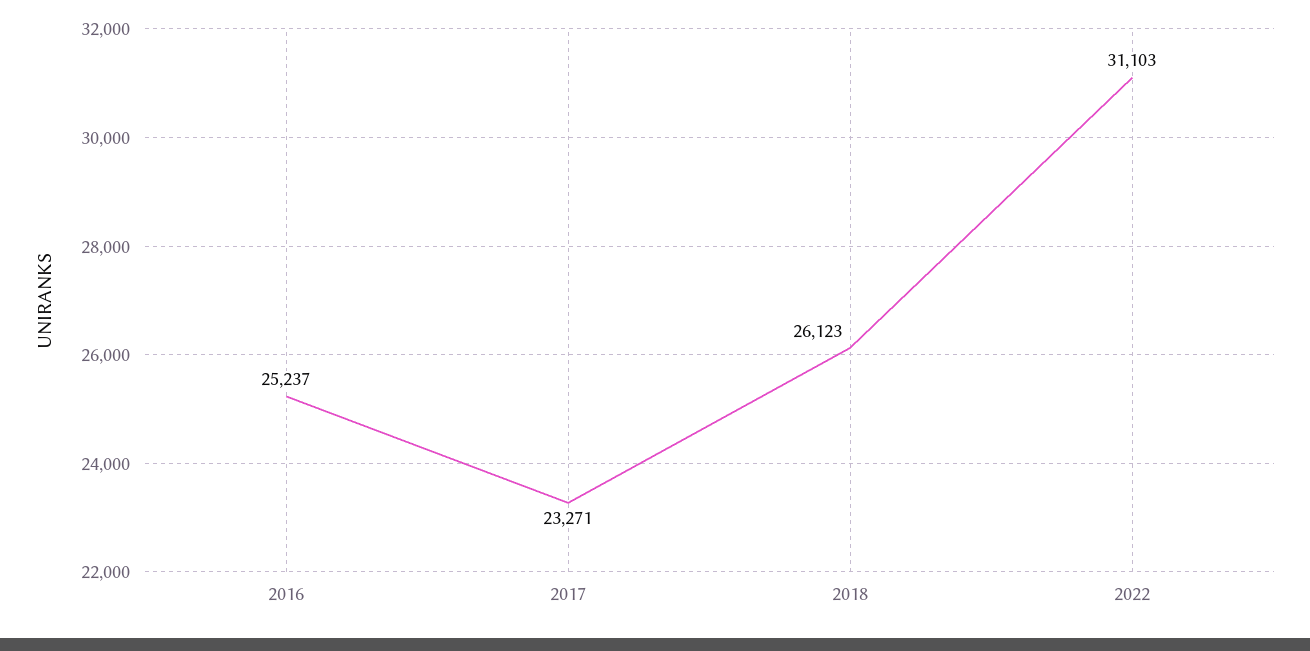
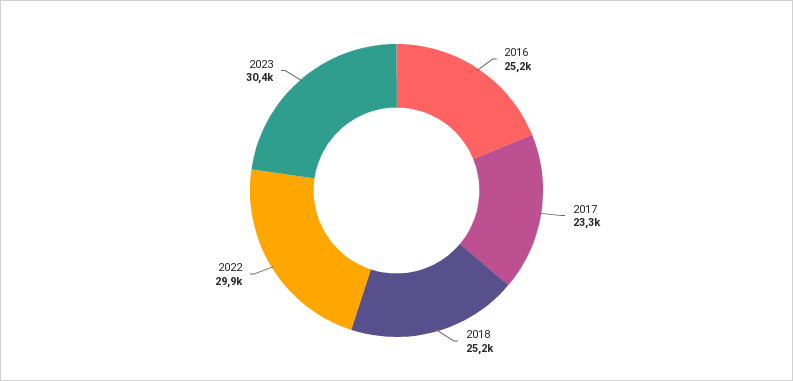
2018: 26123 -> 25200
2022: 31103 -> 29900
2023: none -> 30400

